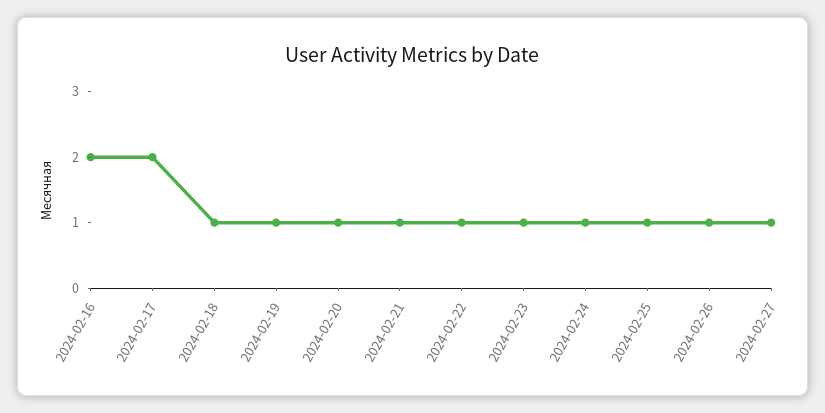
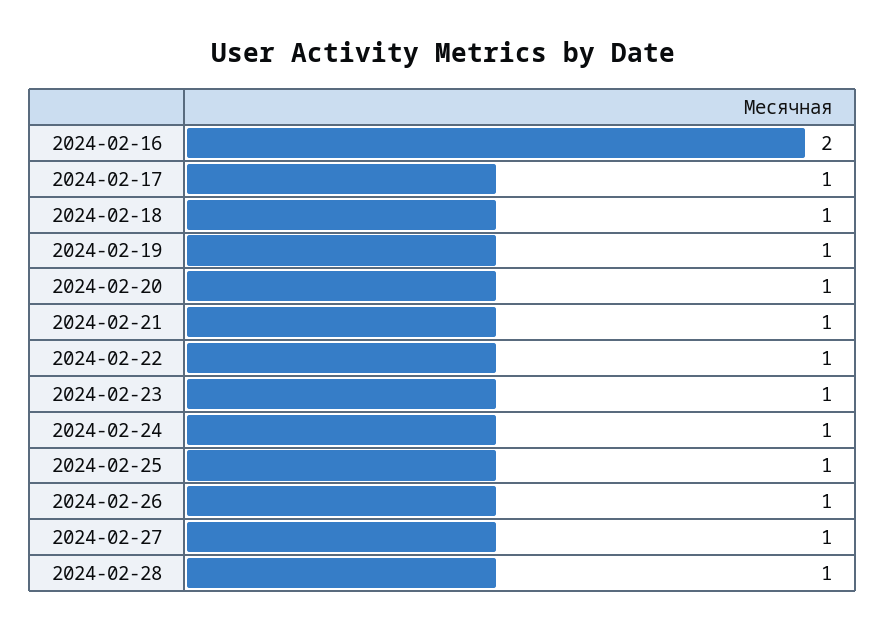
2024-02-17: 2 -> 1
2024-02-28: none -> 1

